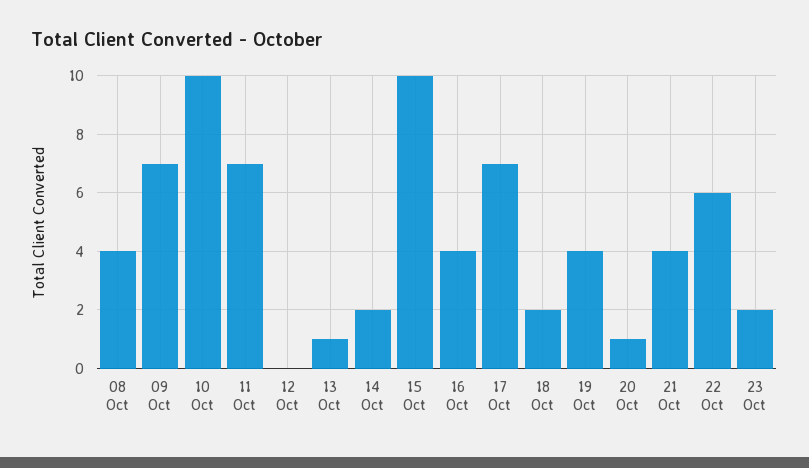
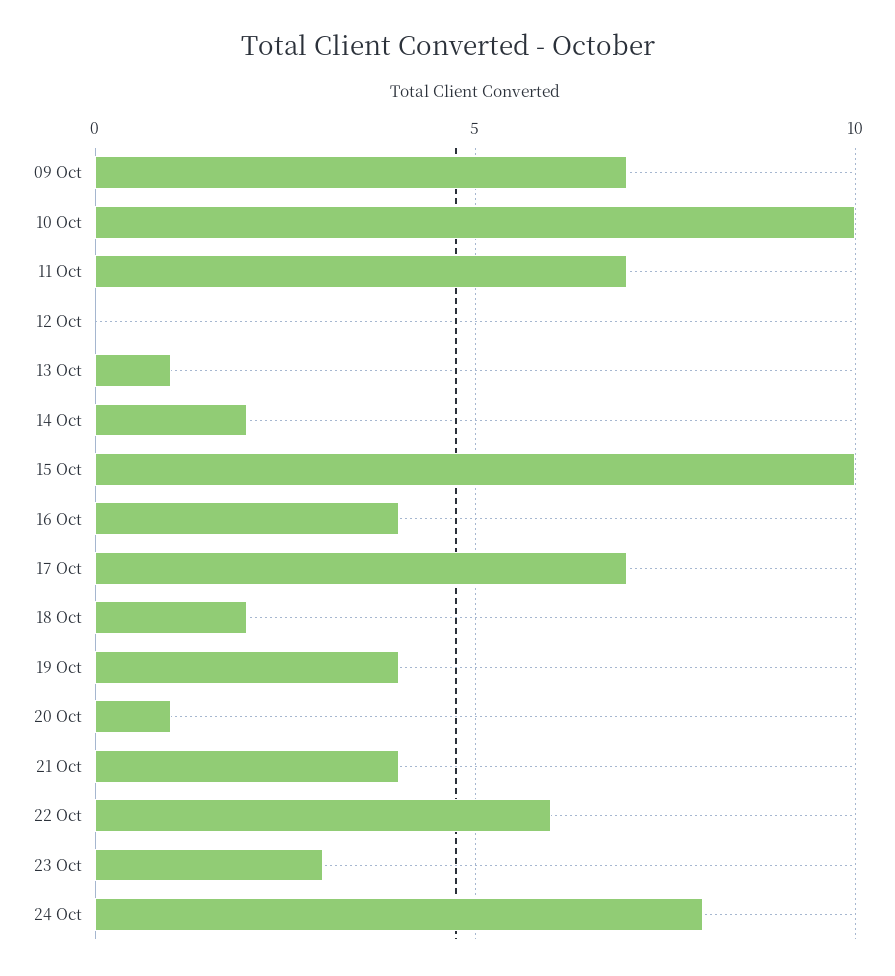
08 Oct: 4 -> none
23 Oct: 2 -> 3
24 Oct: none -> 8

